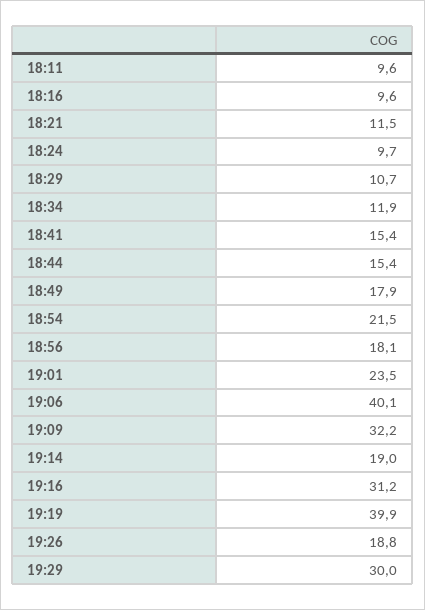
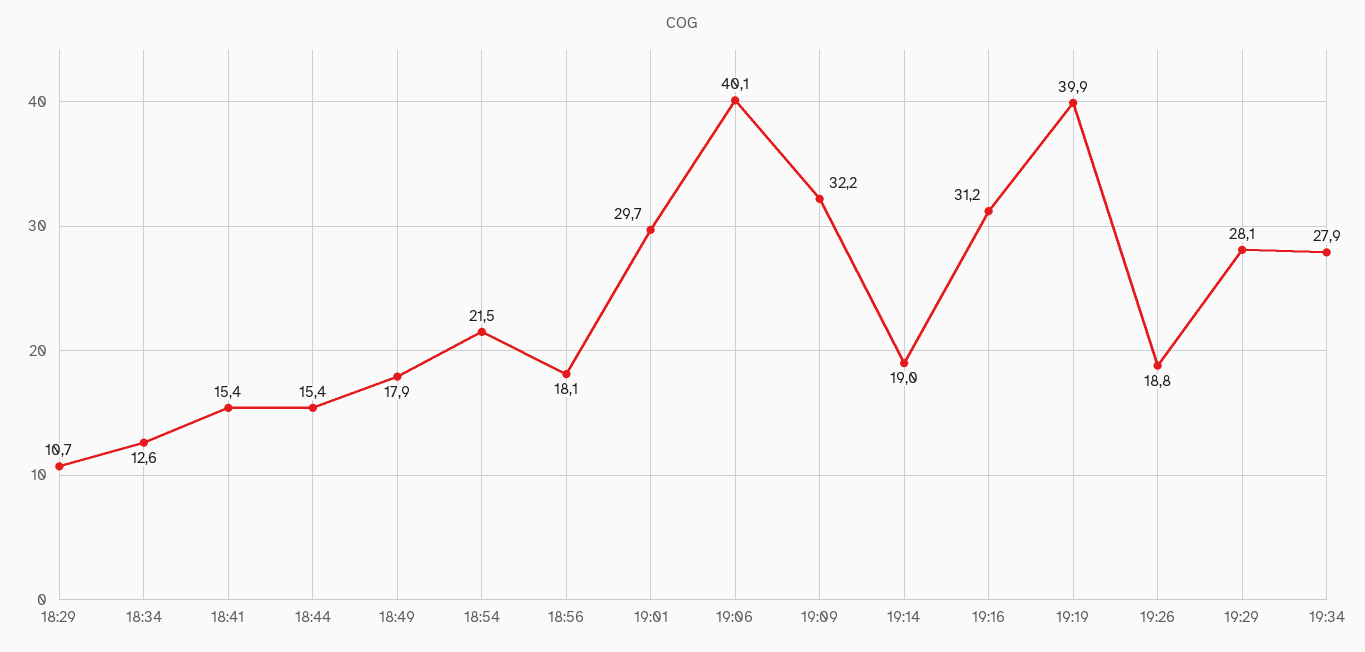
18:11: 9.6 -> none
18:16: 9.6 -> none
18:21: 11.5 -> none
18:24: 9.7 -> none
18:34: 11.9 -> 12.6
19:01: 23.5 -> 29.7
19:29: 30 -> 28.1
19:34: none -> 27.9

